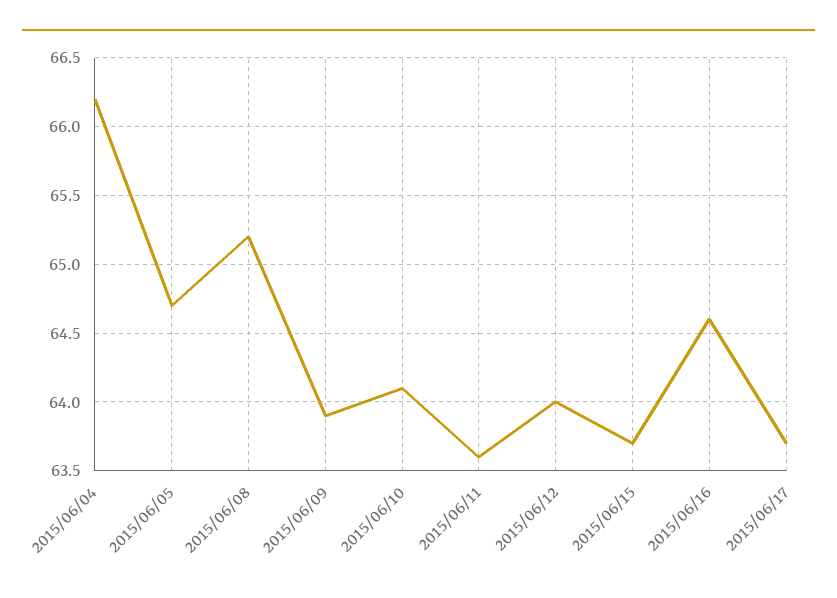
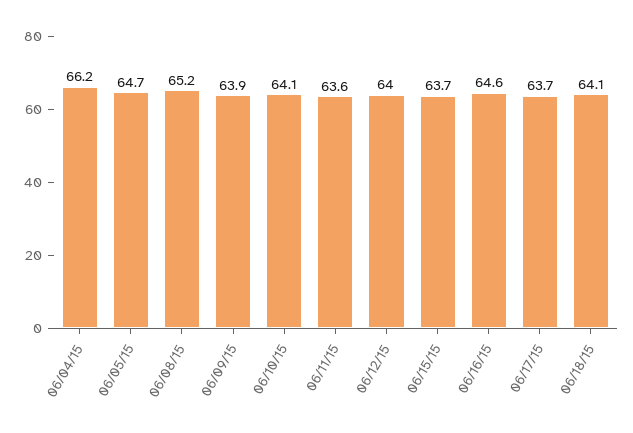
06/18/15: none -> 64.1

